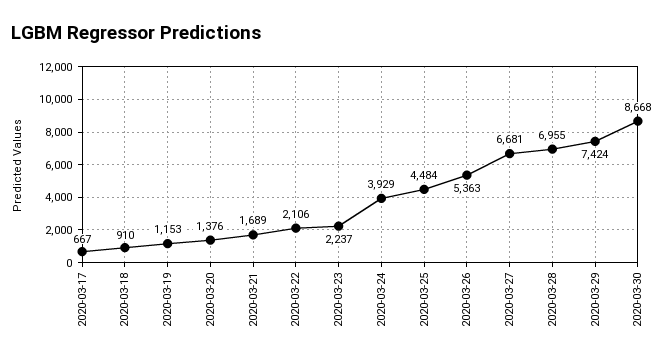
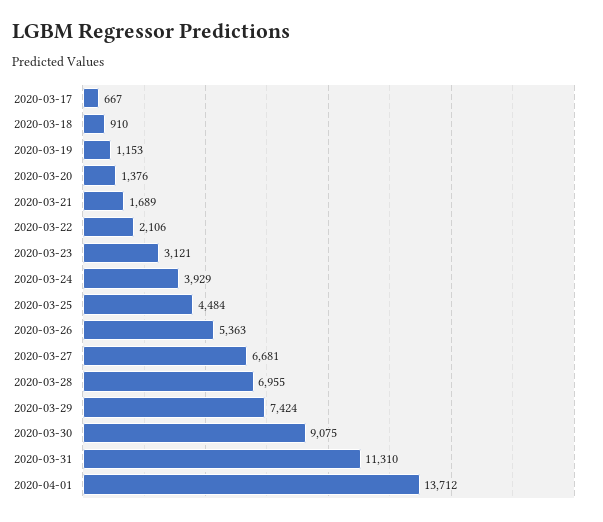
2020-03-23: 2237 -> 3121
2020-03-30: 8668 -> 9075
2020-03-31: none -> 11310
2020-04-01: none -> 13712

